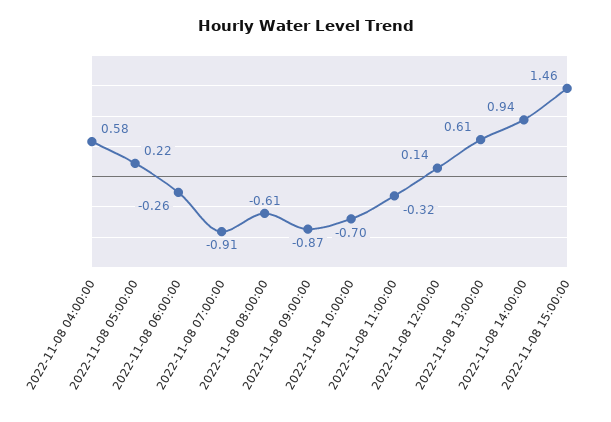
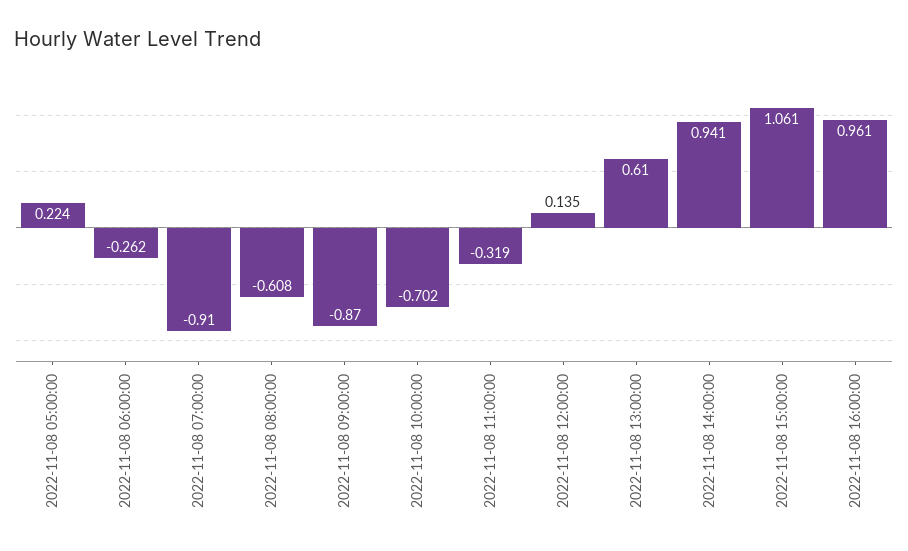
2022-11-08 04:00:00: 0.58 -> none
2022-11-08 15:00:00: 1.46 -> 1.061
2022-11-08 16:00:00: none -> 0.961

